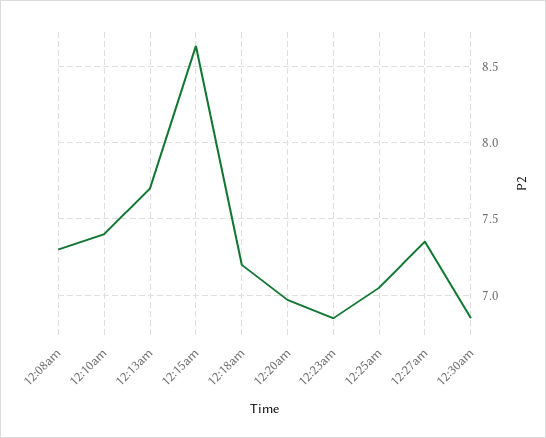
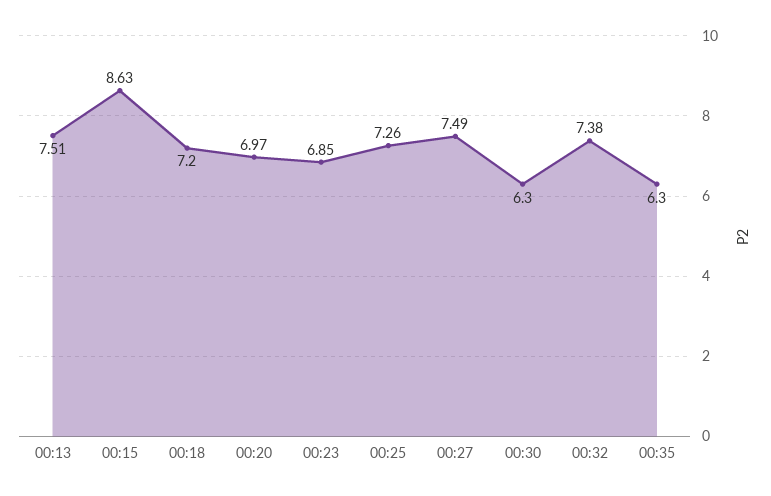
12:08am: 7.3 -> none
12:10am: 7.4 -> none
12:13am: 7.7 -> 7.51
12:25am: 7.05 -> 7.26
12:27am: 7.35 -> 7.49
12:30am: 6.85 -> 6.3
00:32: none -> 7.38
00:35: none -> 6.3

